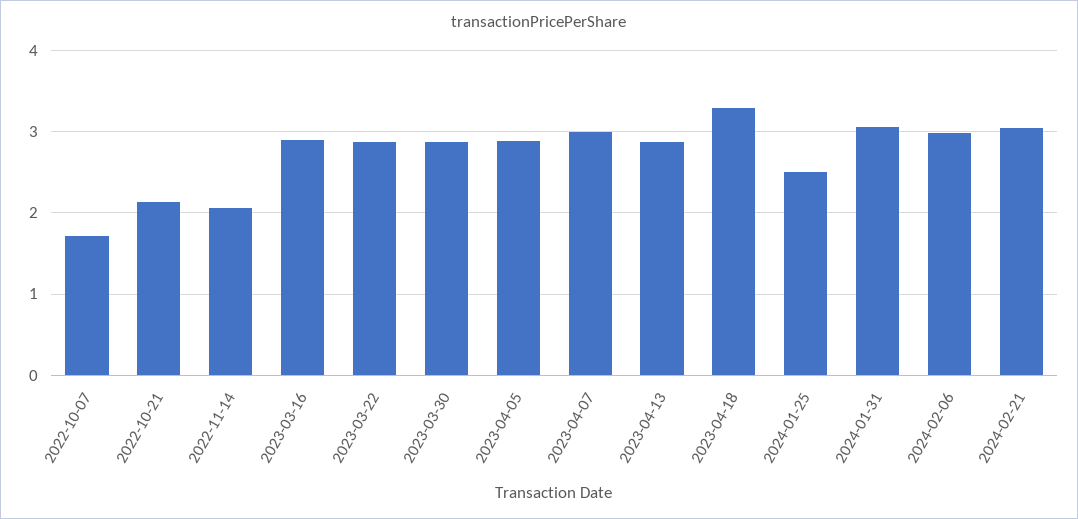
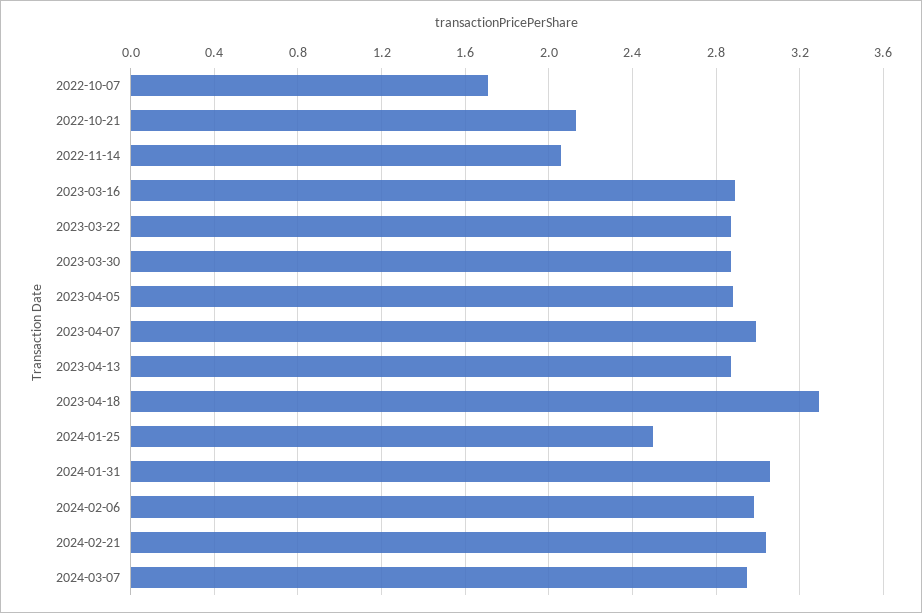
2024-03-07: none -> 2.95

